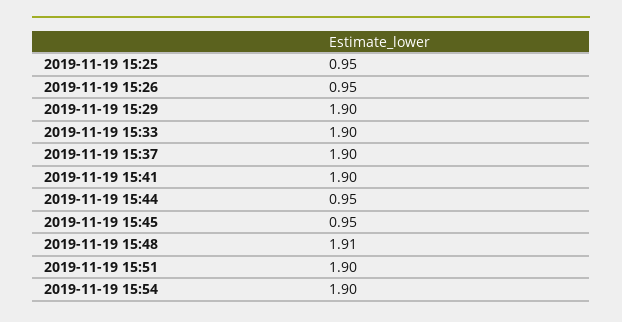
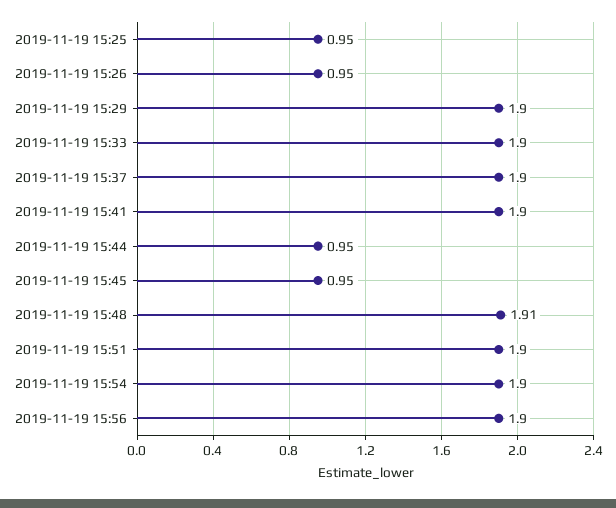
2019-11-19 15:56: none -> 1.9

